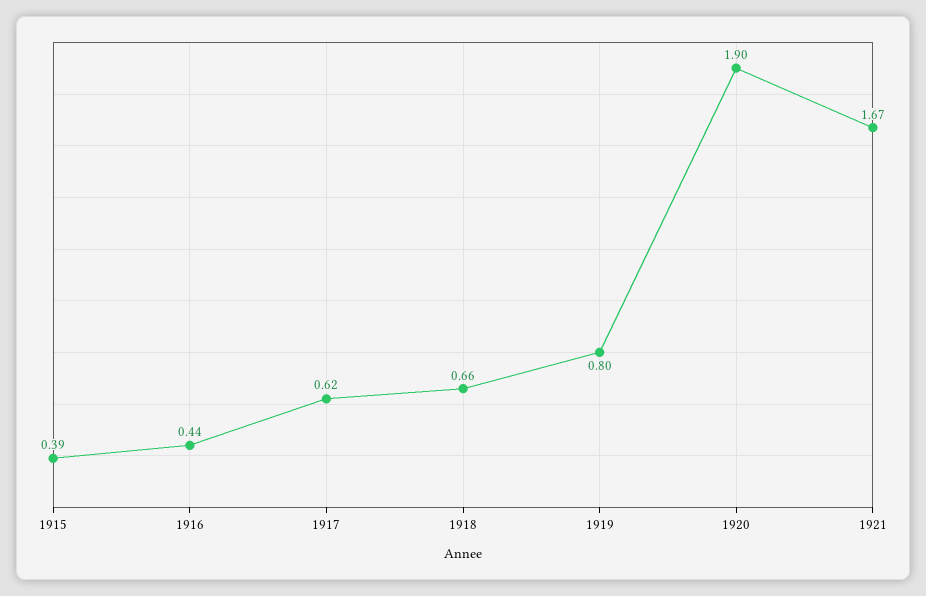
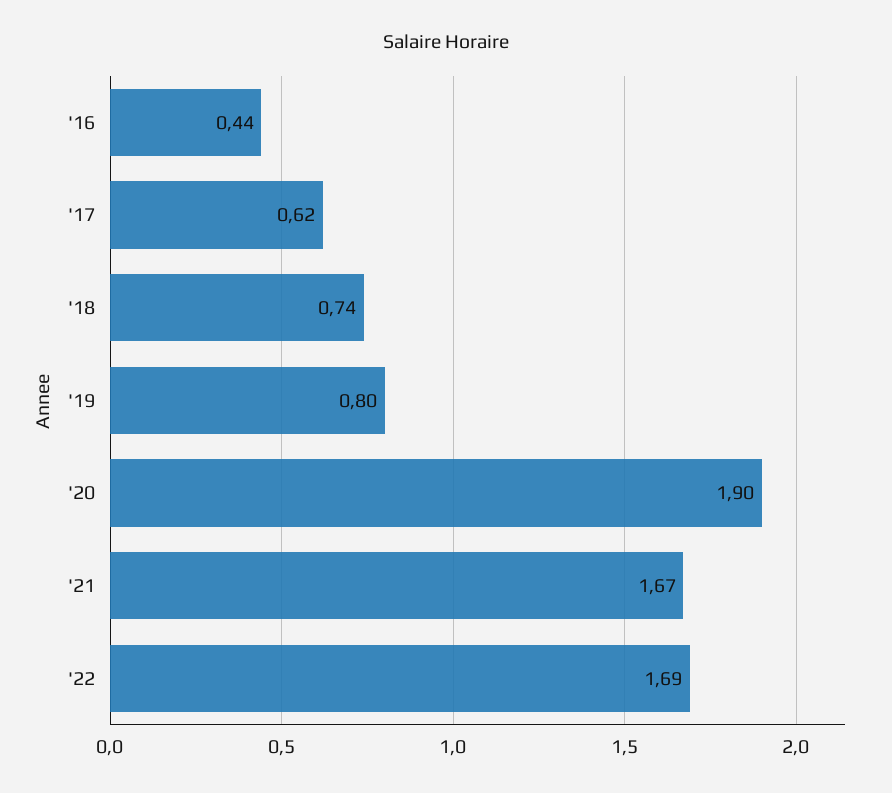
1915: 0.39 -> none
1918: 0.66 -> 0.74
'22: none -> 1.69

